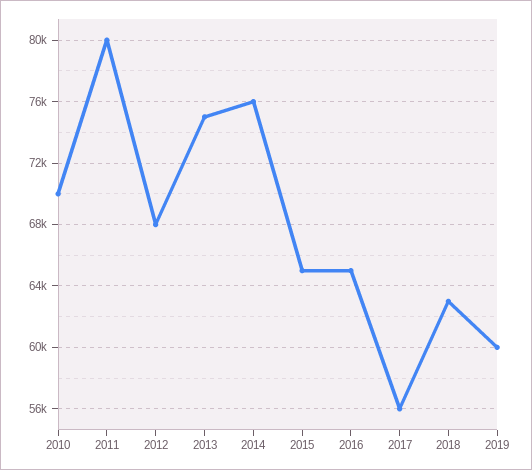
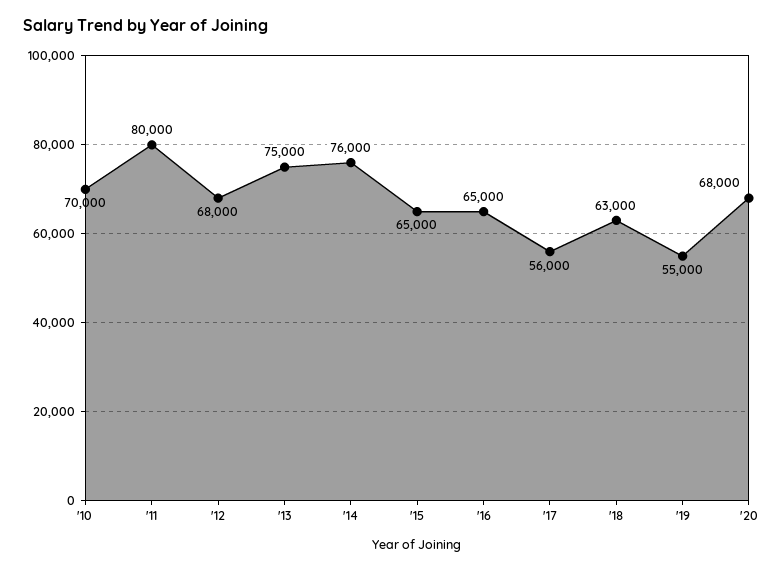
2019: 60000 -> 55000
'20: none -> 68000

